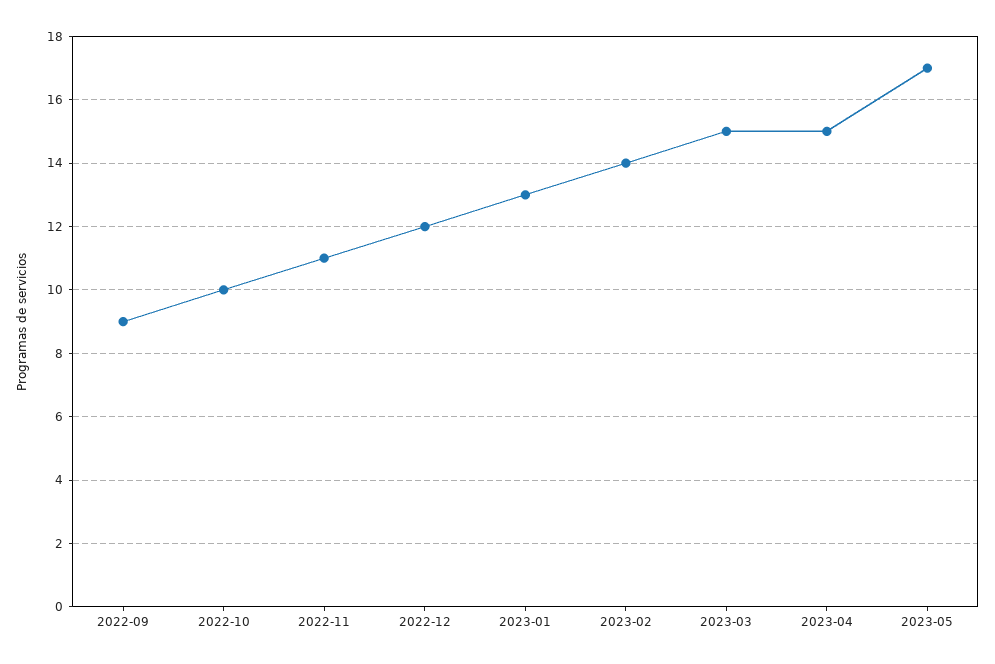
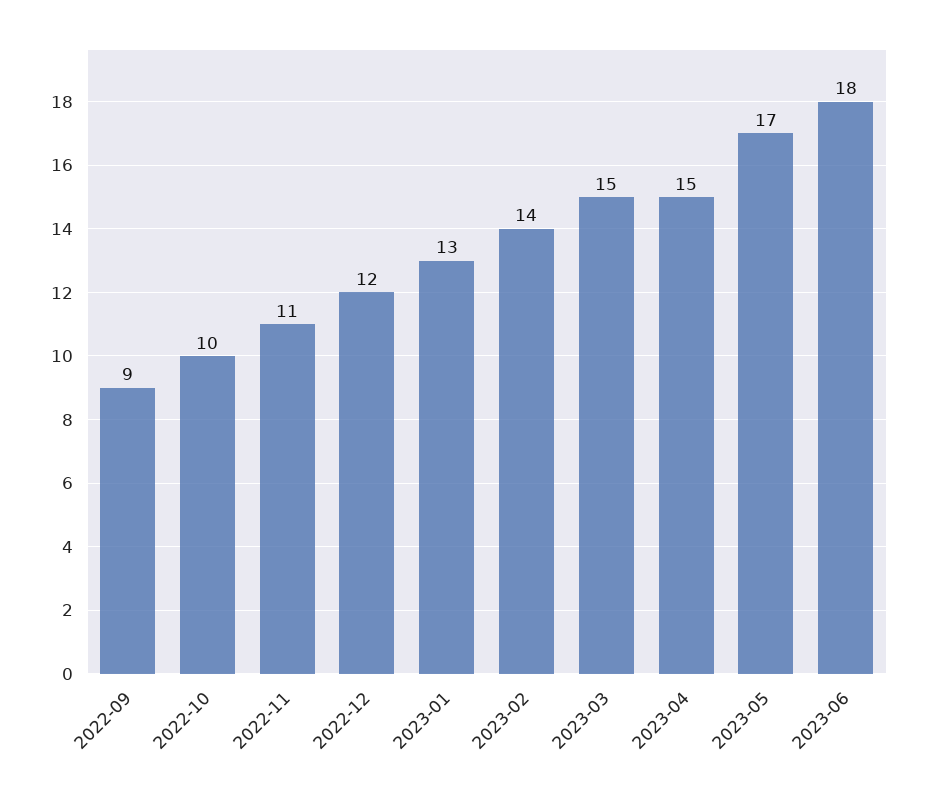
2023-06: none -> 18

